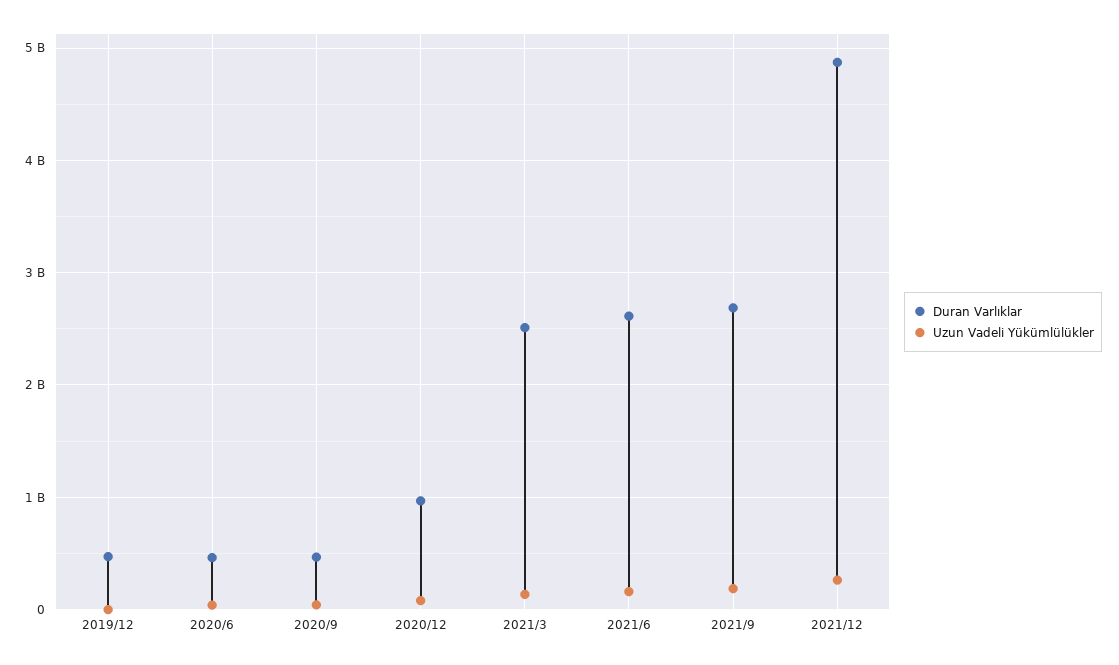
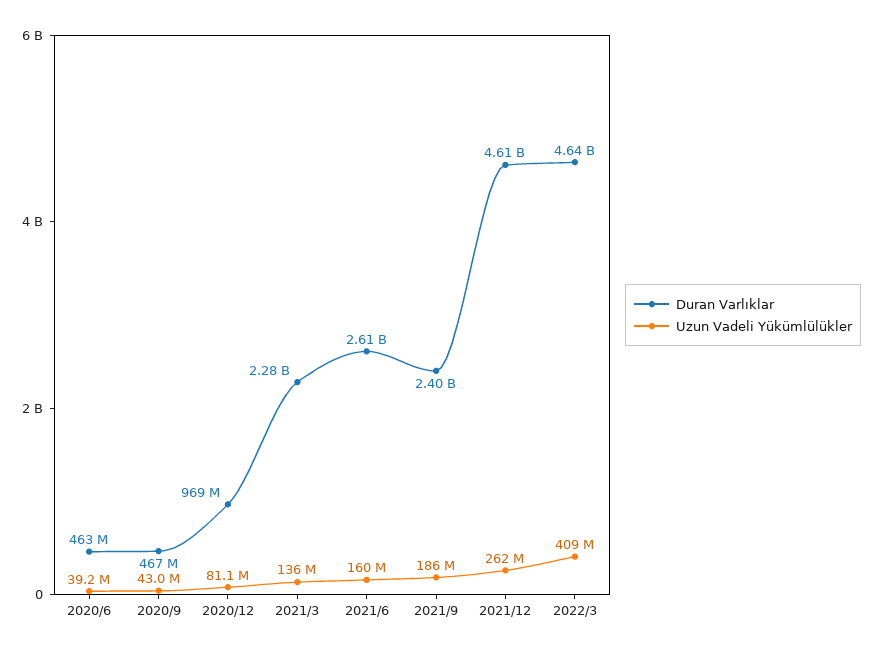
Duran Varlıklar, 2019/12: 500000000 -> none
Uzun Vadeli Yükümlülükler, 2019/12: 0 -> none
Duran Varlıklar, 2021/3: 2500000000 -> 2280000000
Duran Varlıklar, 2021/9: 2700000000 -> 2400000000
Duran Varlıklar, 2021/12: 4900000000 -> 4610000000
Duran Varlıklar, 2022/3: none -> 4640000000
Uzun Vadeli Yükümlülükler, 2022/3: none -> 409000000

